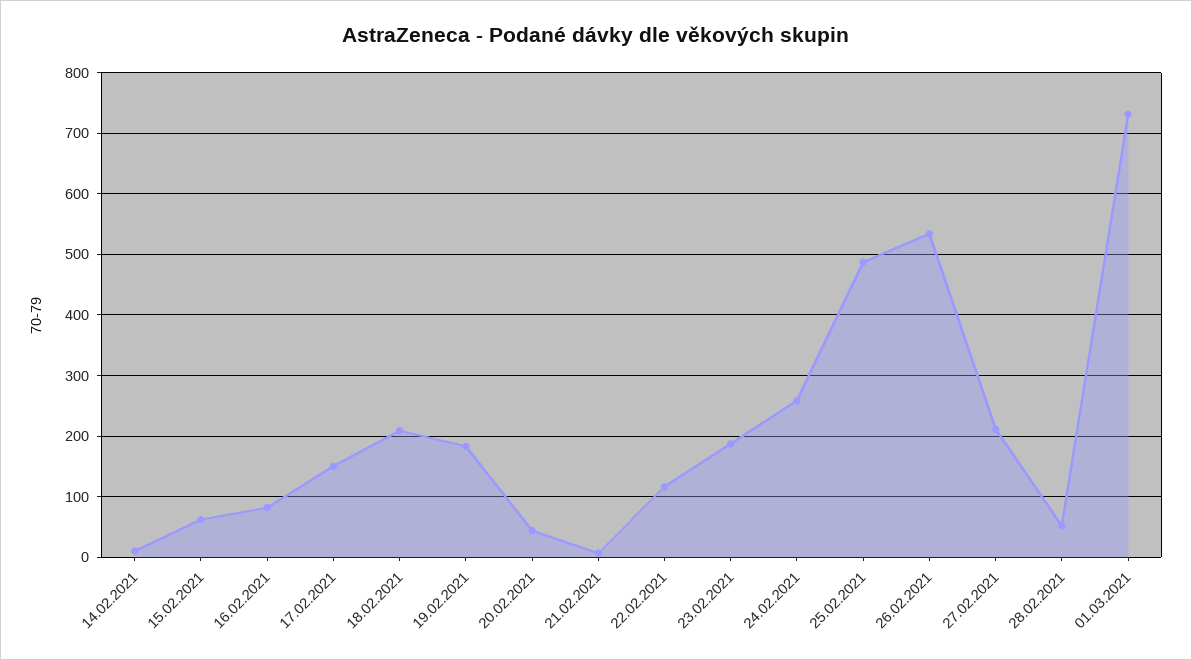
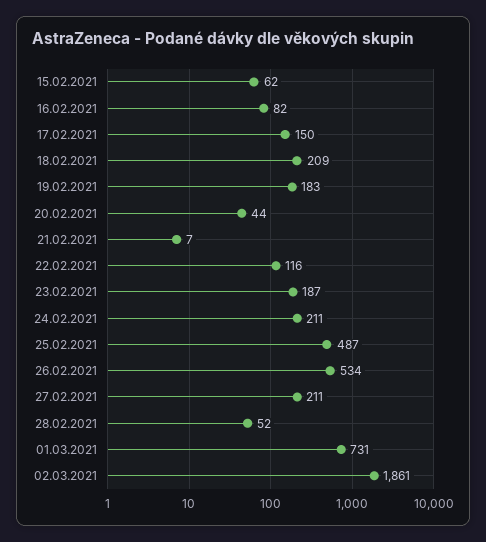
14.02.2021: 10 -> none
24.02.2021: 260 -> 211
02.03.2021: none -> 1861

